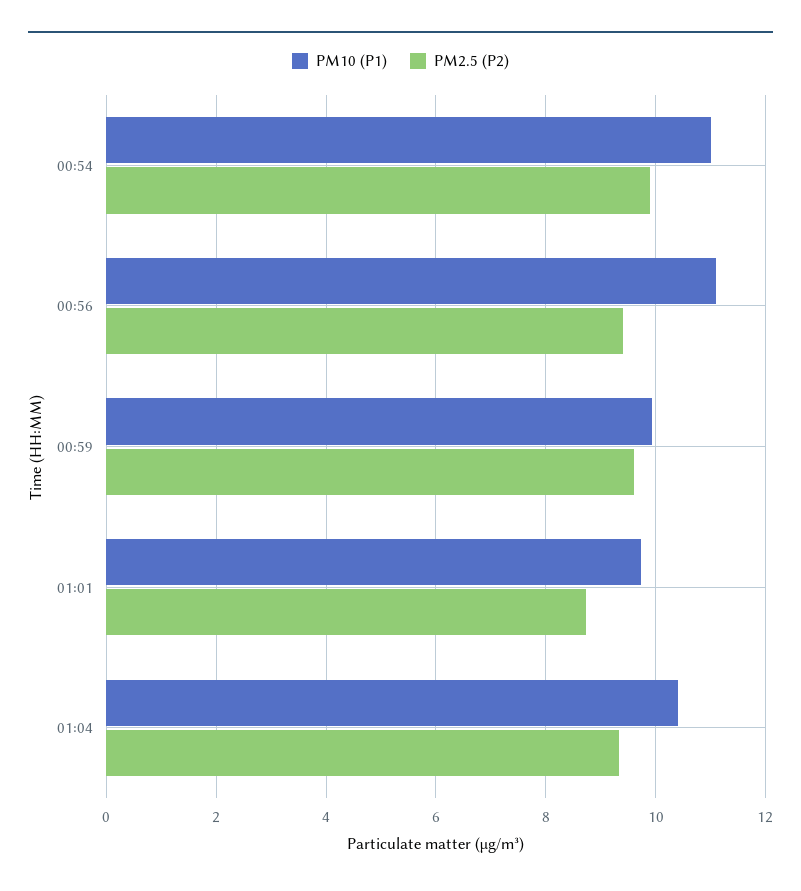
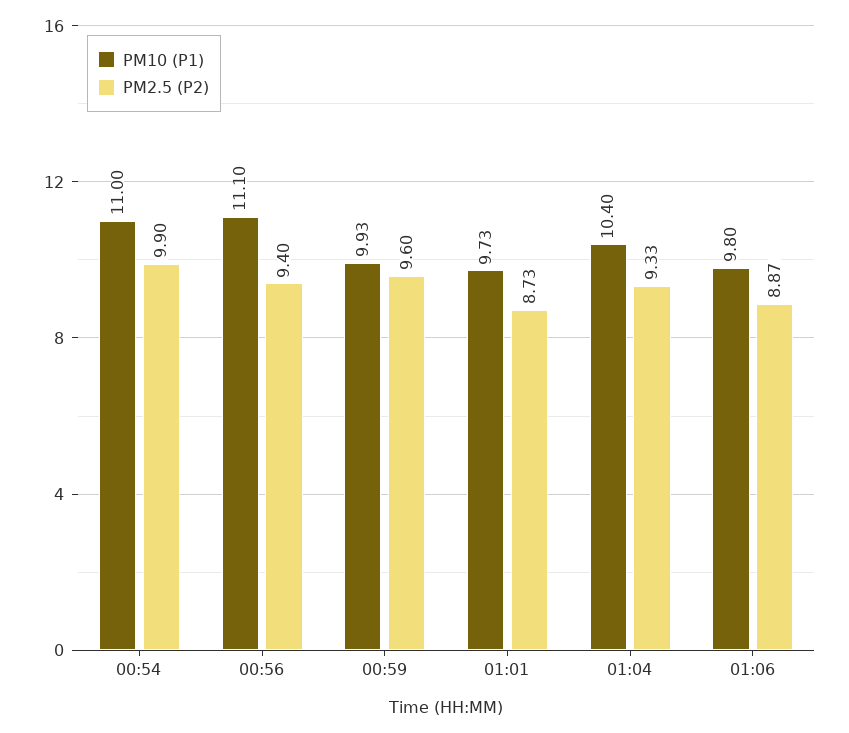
PM10 (P1), 01:06: none -> 9.8
PM2.5 (P2), 01:06: none -> 8.87

